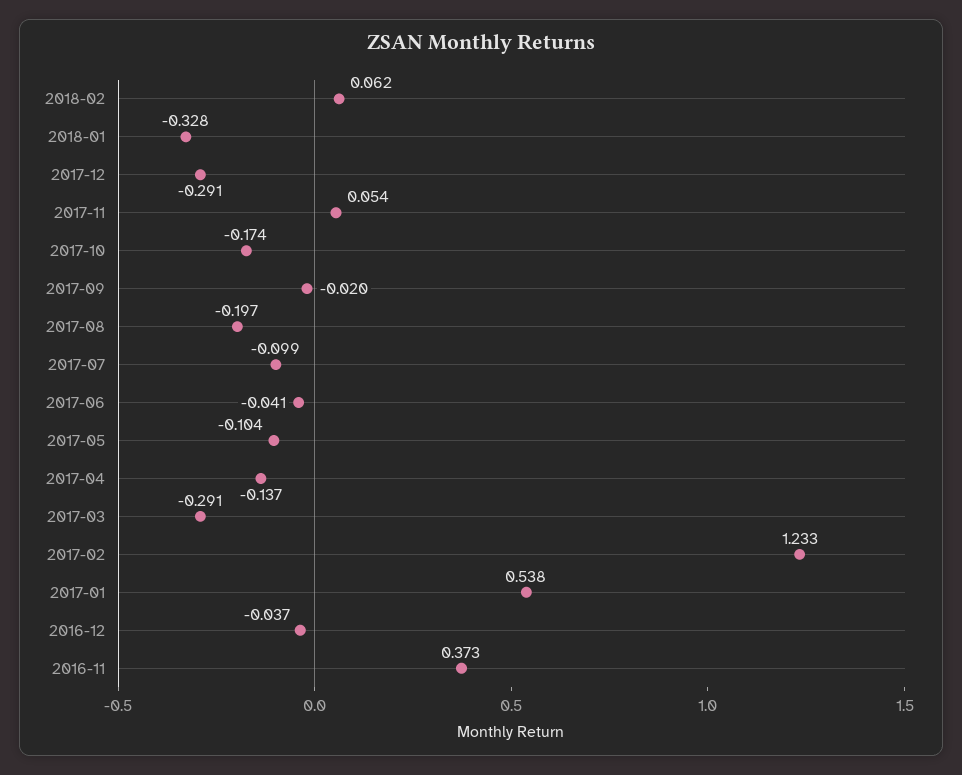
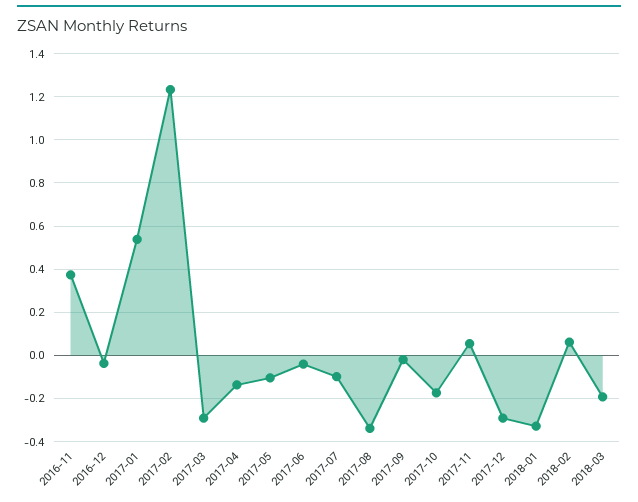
2017-08: -0.197 -> -0.35
2018-03: none -> -0.2

